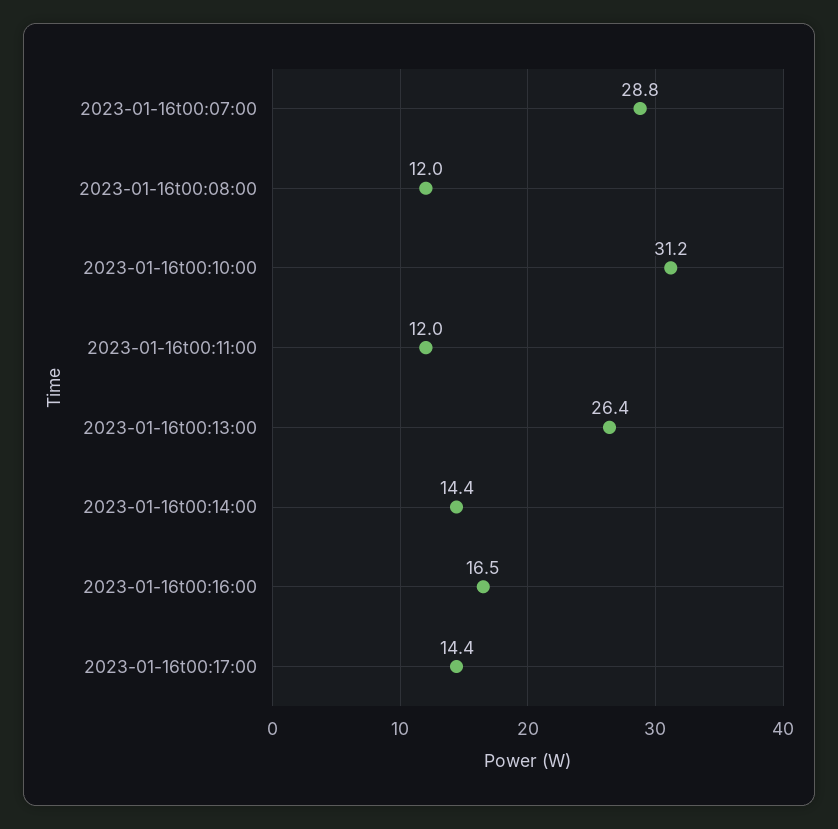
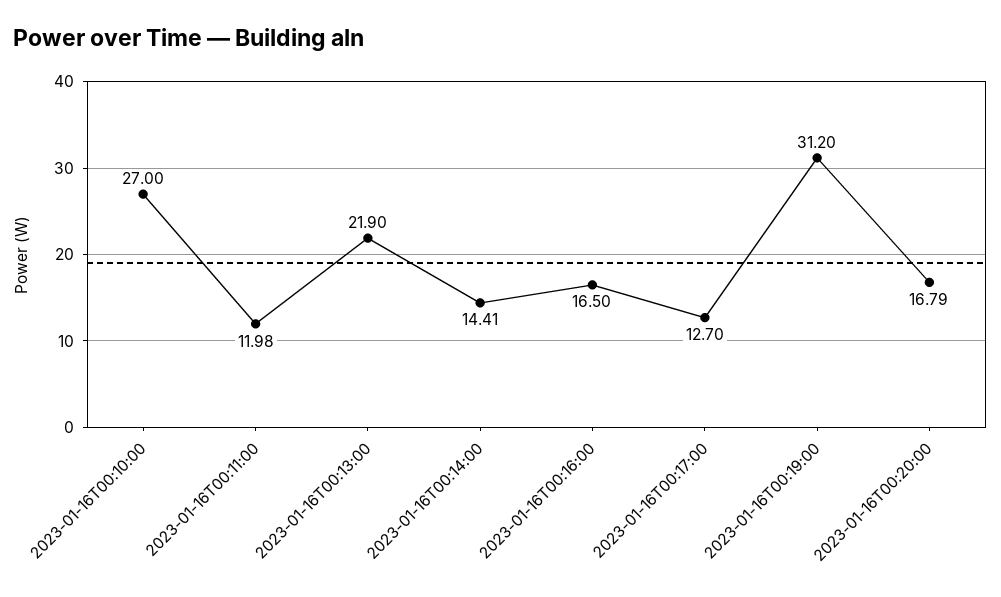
2023-01-16t00:07:00: 28.8 -> none
2023-01-16t00:08:00: 12 -> none
2023-01-16t00:10:00: 31.2 -> 27
2023-01-16t00:13:00: 26.4 -> 21.9
2023-01-16t00:17:00: 14.4 -> 12.7
2023-01-16T00:19:00: none -> 31.2
2023-01-16T00:20:00: none -> 16.79

